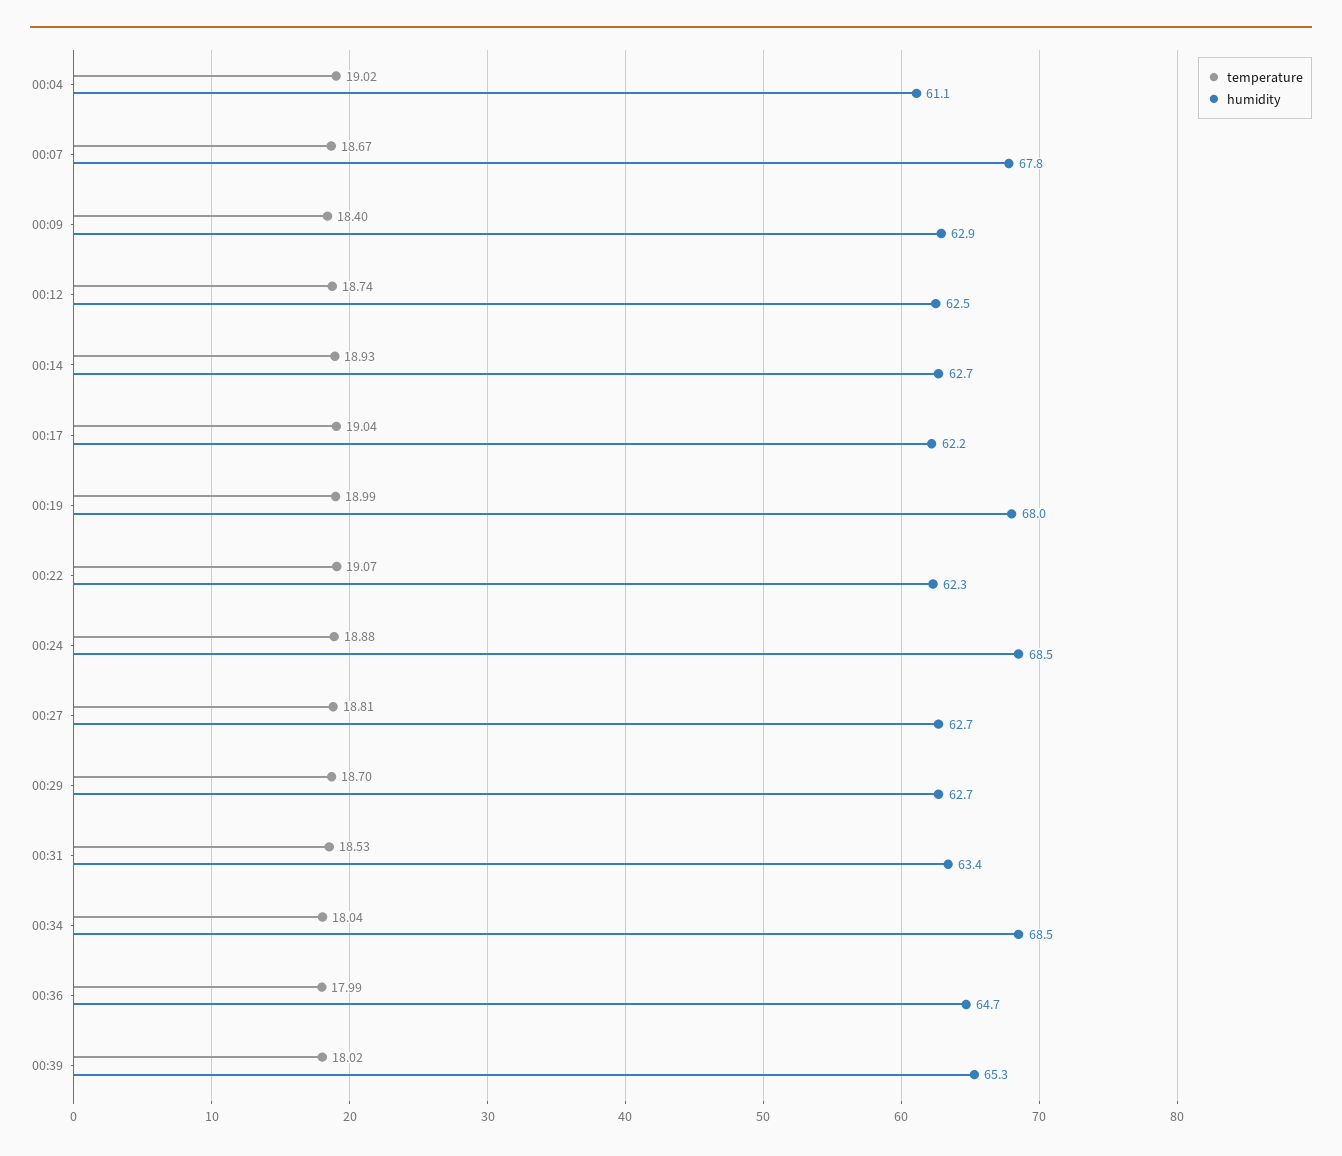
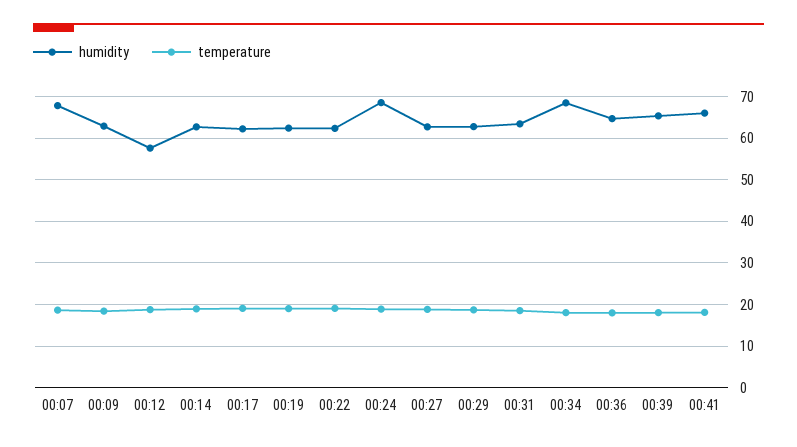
temperature, 00:04: 19.02 -> none
humidity, 00:04: 61.1 -> none
humidity, 00:12: 62.5 -> 58
humidity, 00:19: 68 -> 62
humidity, 00:41: none -> 66
temperature, 00:41: none -> 18

